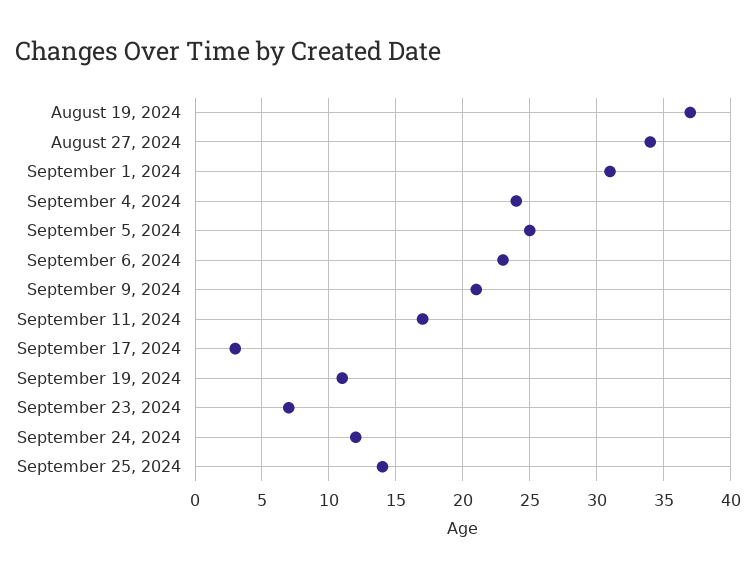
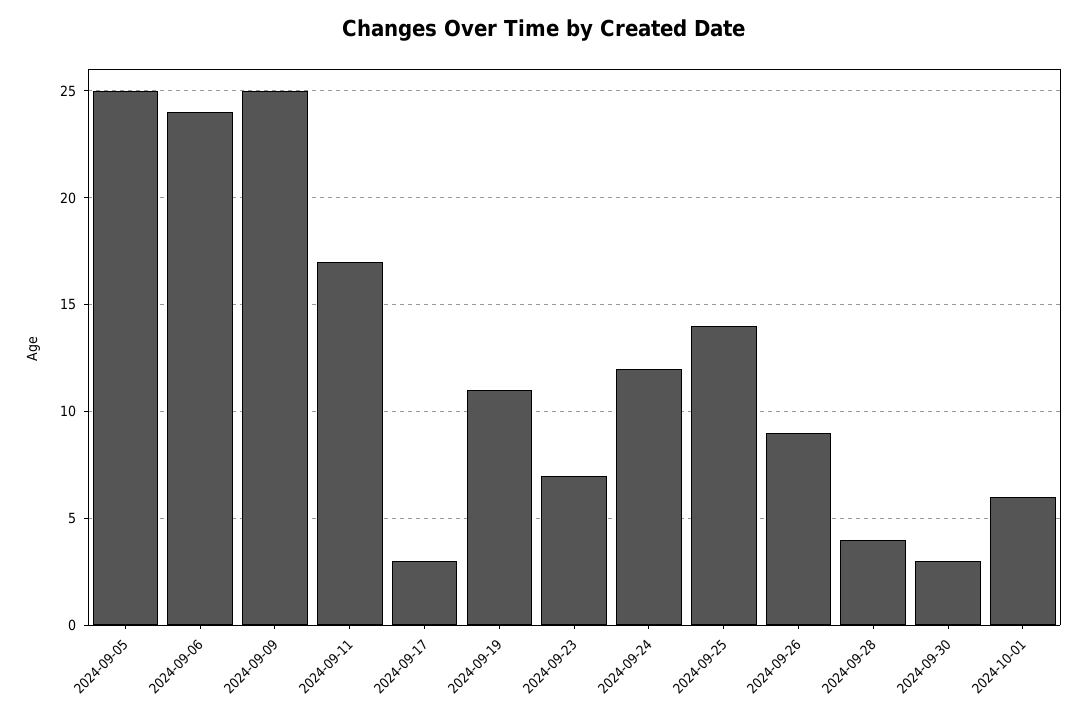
August 19, 2024: 37 -> none
August 27, 2024: 34 -> none
September 1, 2024: 31 -> none
September 4, 2024: 24 -> none
September 6, 2024: 23 -> 24
September 9, 2024: 21 -> 25
2024-09-26: none -> 9
2024-09-28: none -> 4
2024-09-30: none -> 3
2024-10-01: none -> 6

